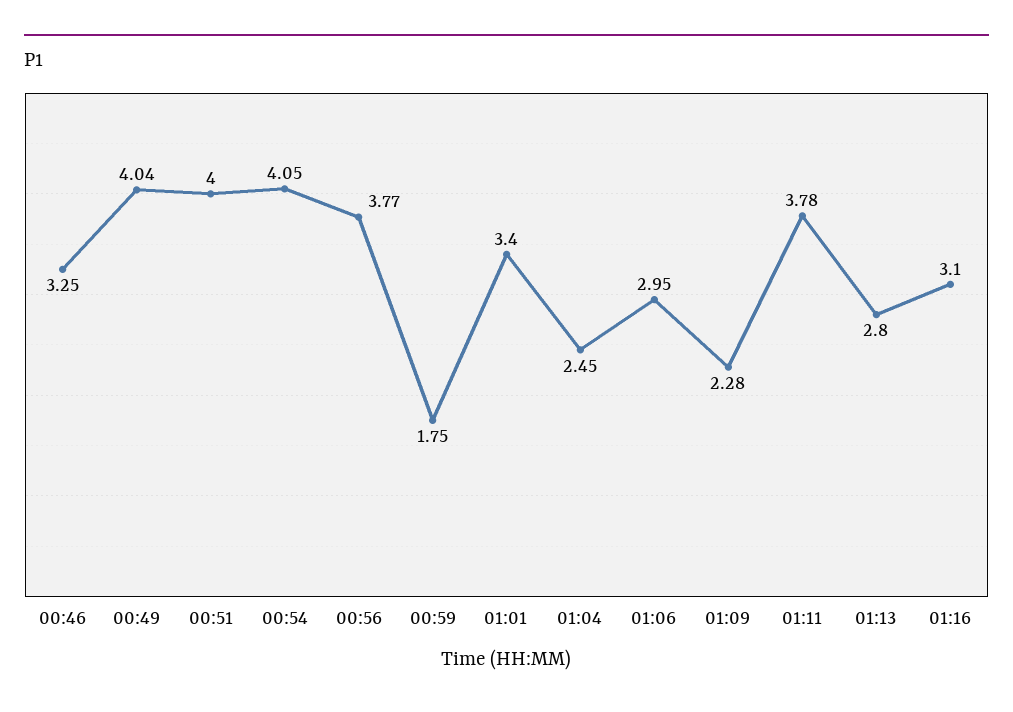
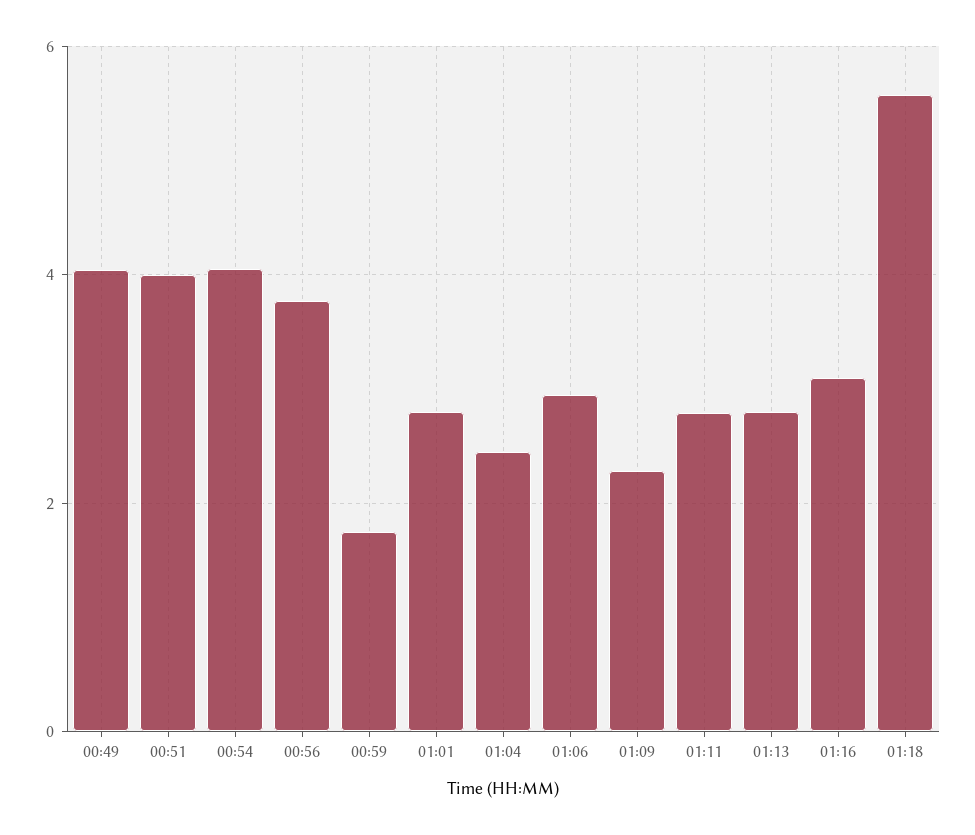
00:46: 3.25 -> none
01:01: 3.4 -> 2.8
01:11: 3.78 -> 2.8
01:18: none -> 5.6

